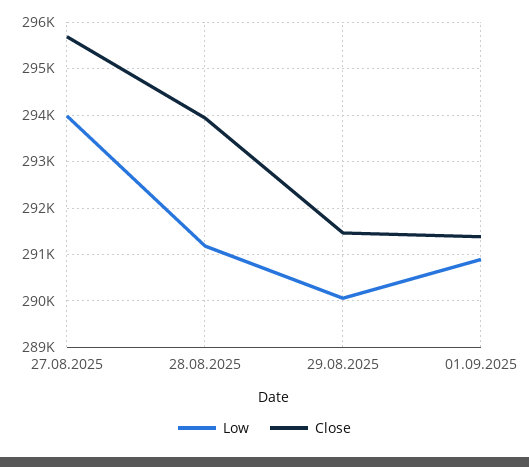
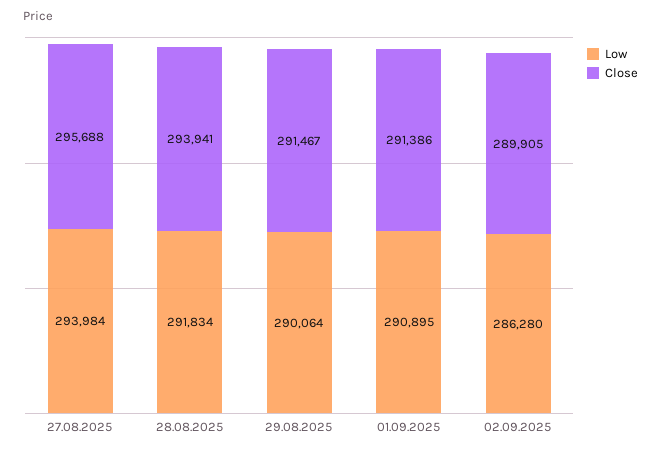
Low, 28.08.2025: 291200 -> 291834
Low, 02.09.2025: none -> 286280
Close, 02.09.2025: none -> 289905

